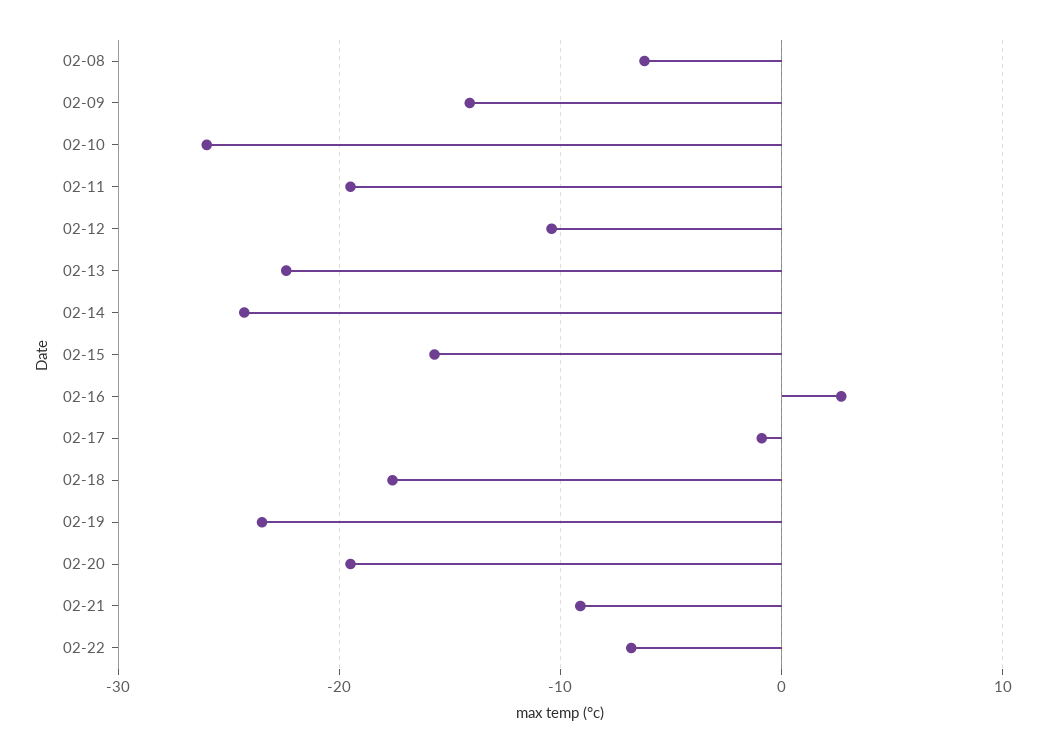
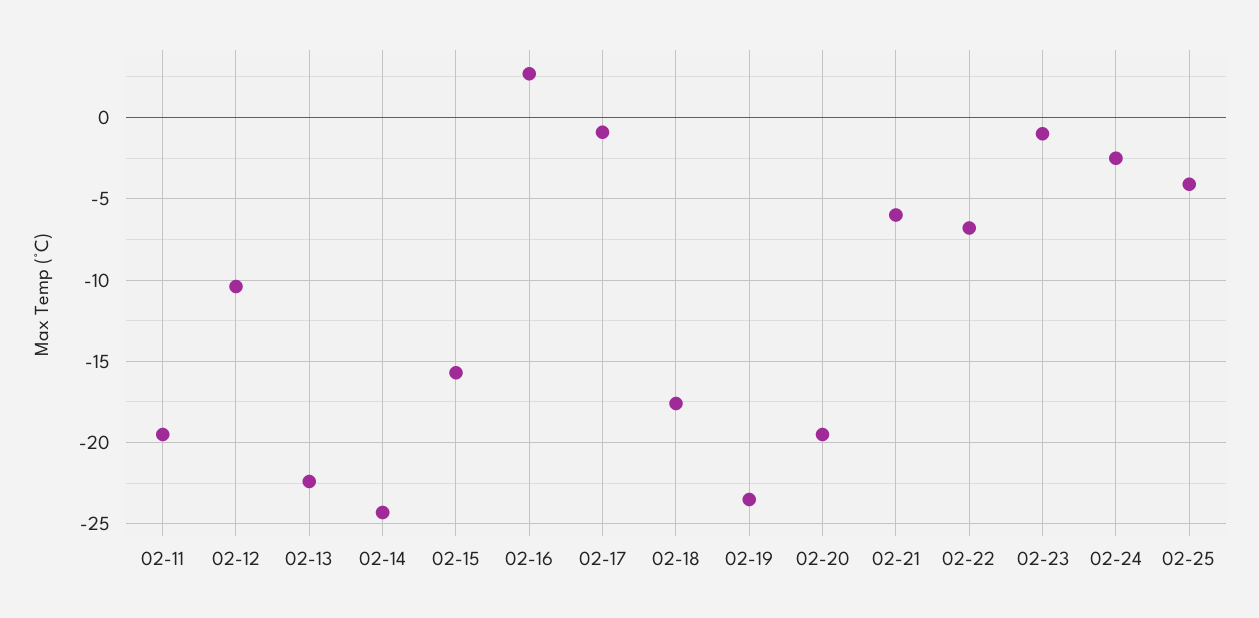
02-08: -6 -> none
02-09: -14 -> none
02-10: -26 -> none
02-21: -9 -> -6
02-23: none -> -1
02-24: none -> -2.5
02-25: none -> -4

